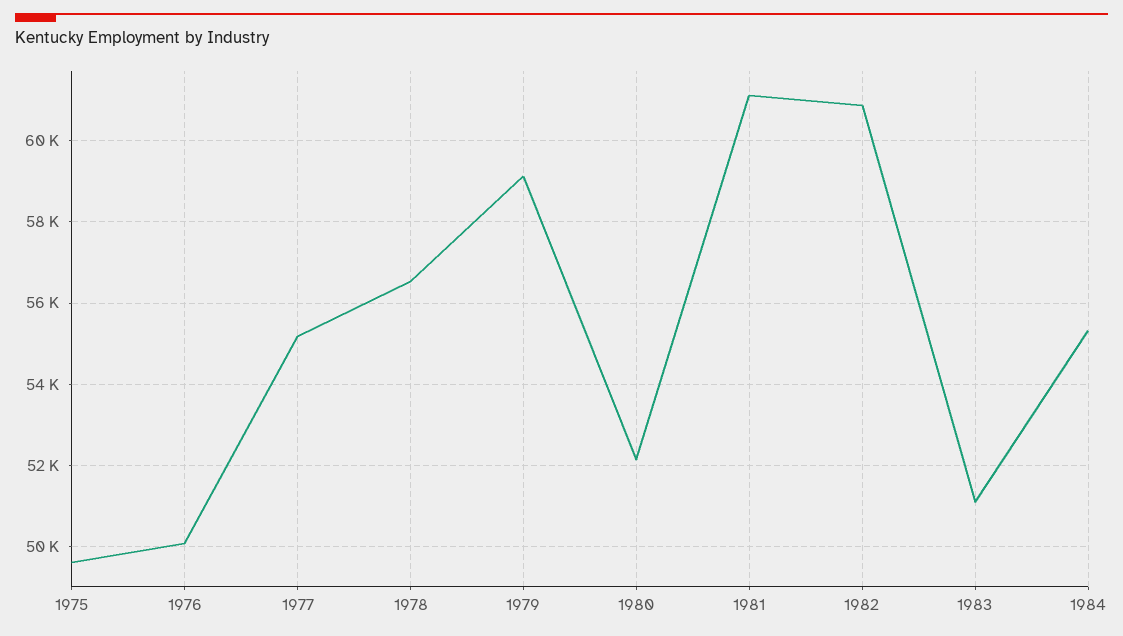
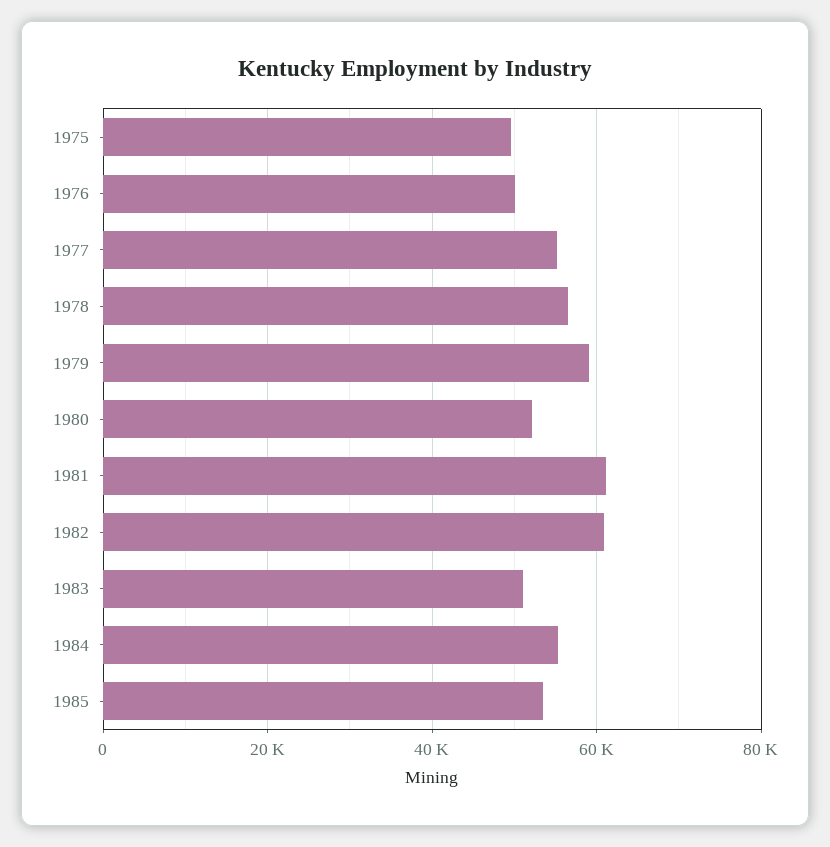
1985: none -> 54000

